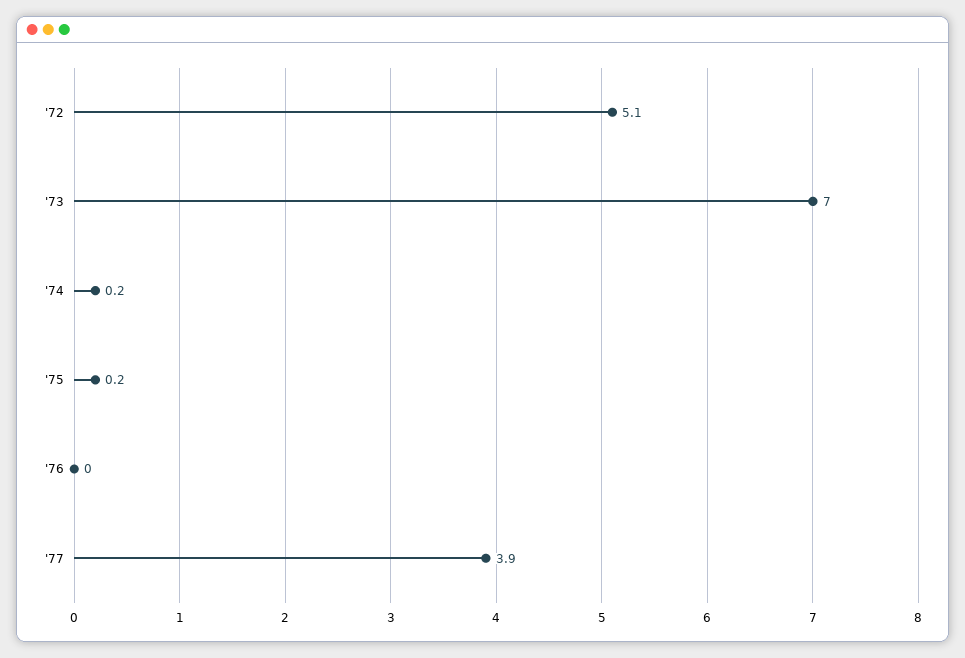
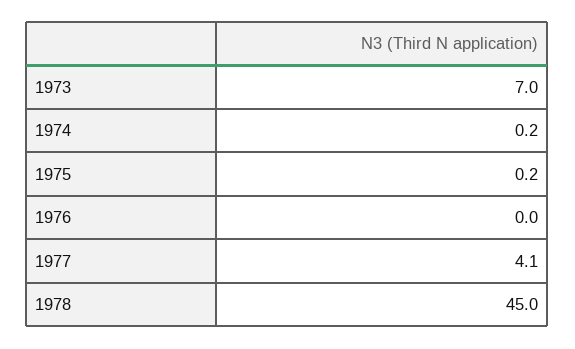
'72: 5.1 -> none
'77: 3.9 -> 4.1
1978: none -> 45

